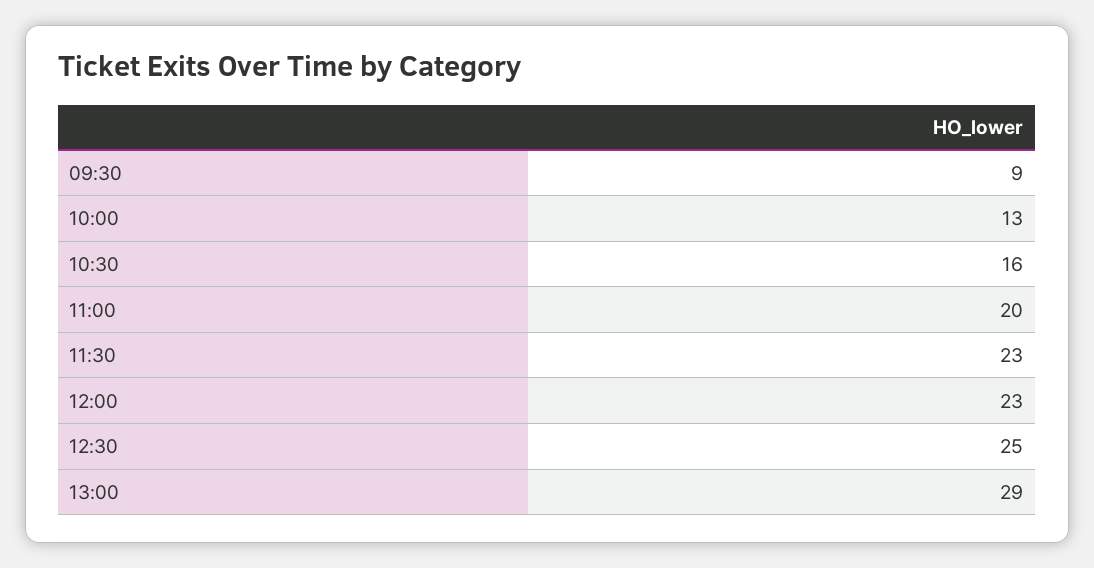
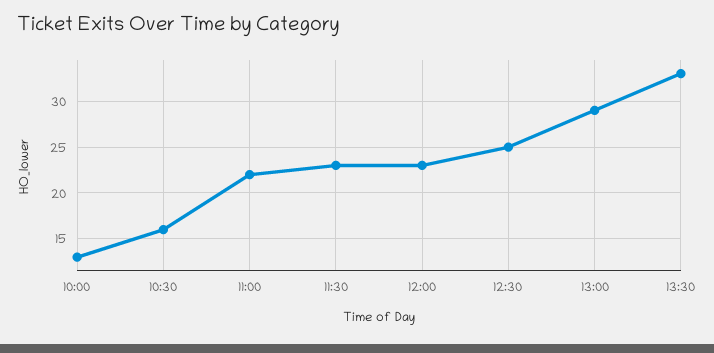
09:30: 9 -> none
11:00: 20 -> 22
13:30: none -> 33

